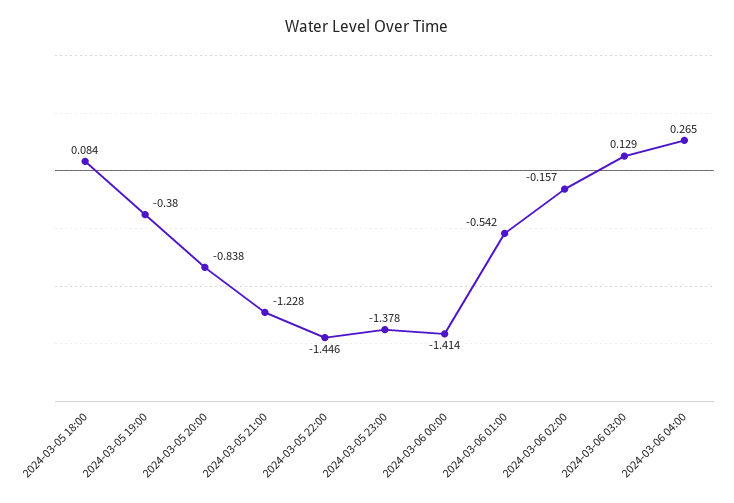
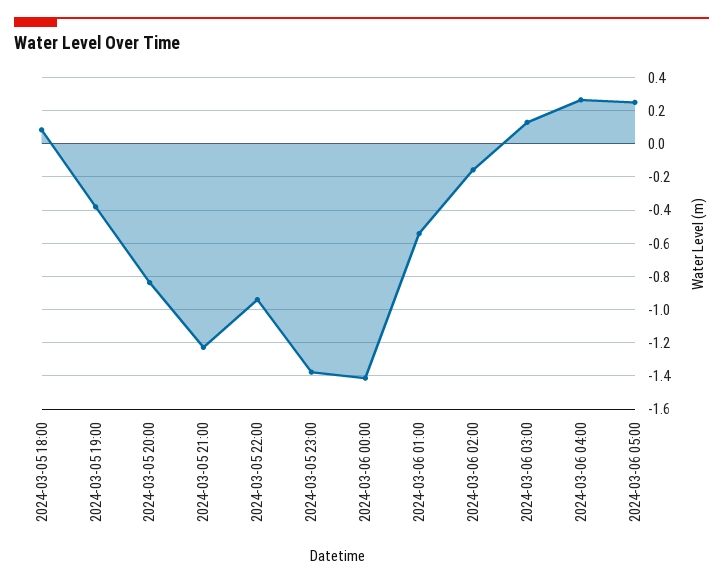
2024-03-05 22:00: -1.446 -> -0.95
2024-03-06 05:00: none -> 0.25

